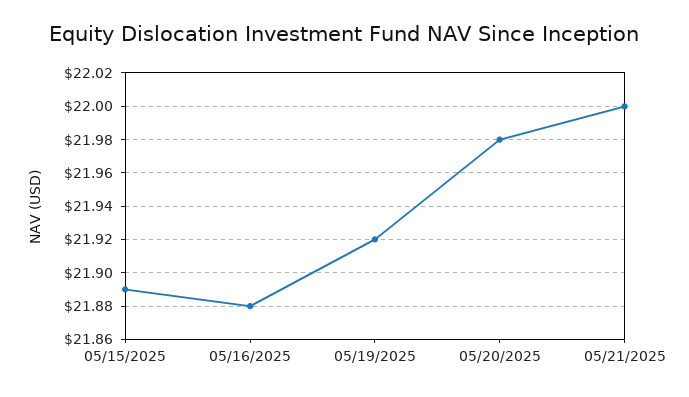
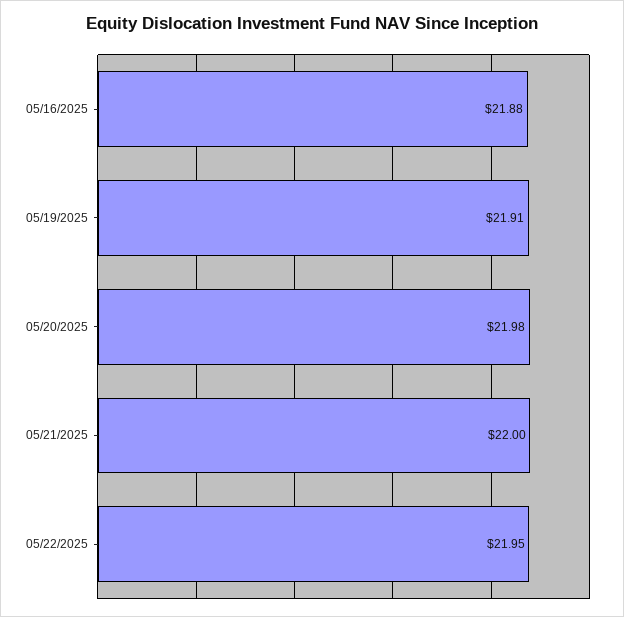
05/15/2025: 21.89 -> none
05/19/2025: 21.92 -> 21.91
05/22/2025: none -> 21.95

